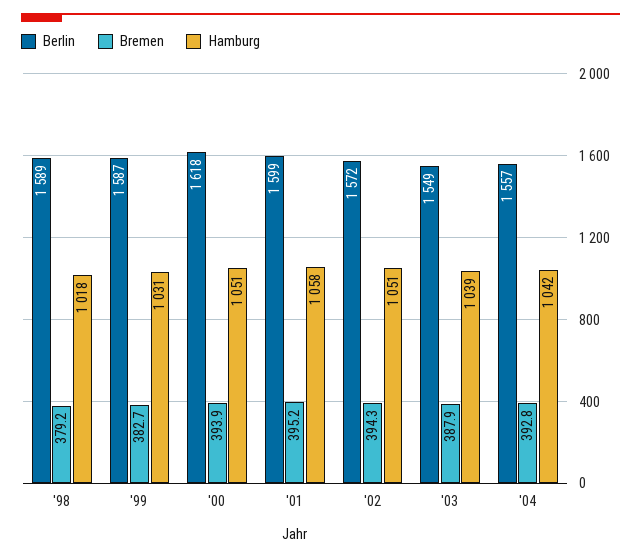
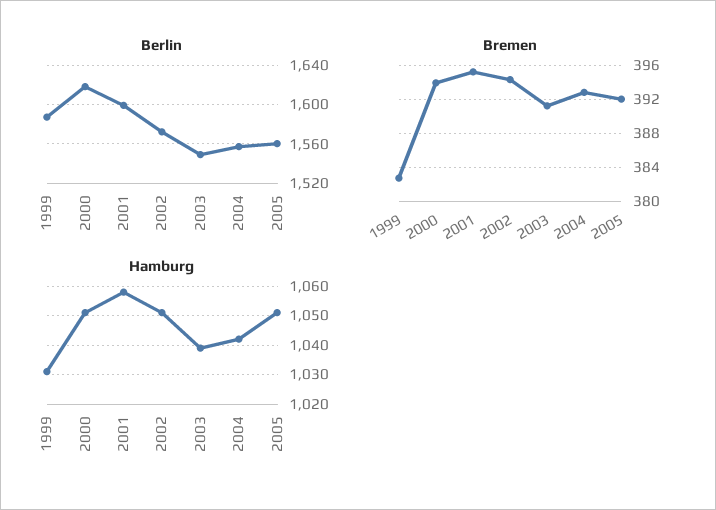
Berlin, '98: 1589 -> none
Bremen, '98: 379.2 -> none
Hamburg, '98: 1018 -> none
Bremen, '03: 387.9 -> 391
Berlin, 2005: none -> 1560
Bremen, 2005: none -> 392
Hamburg, 2005: none -> 1050

